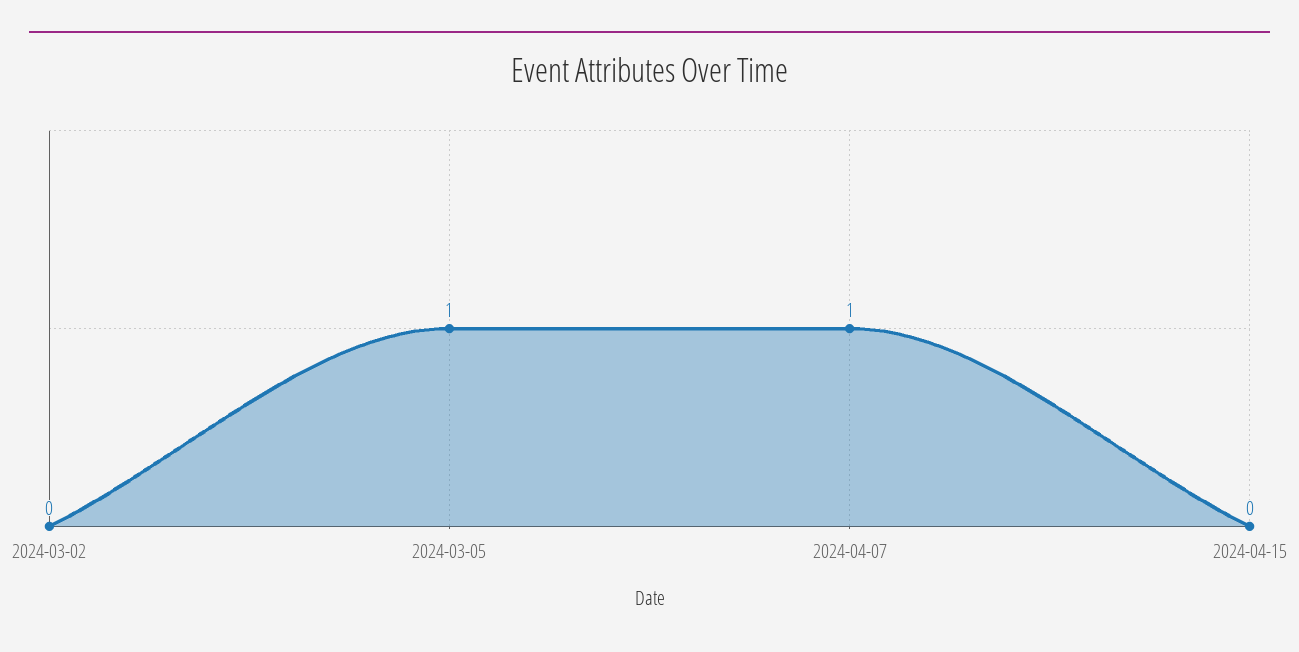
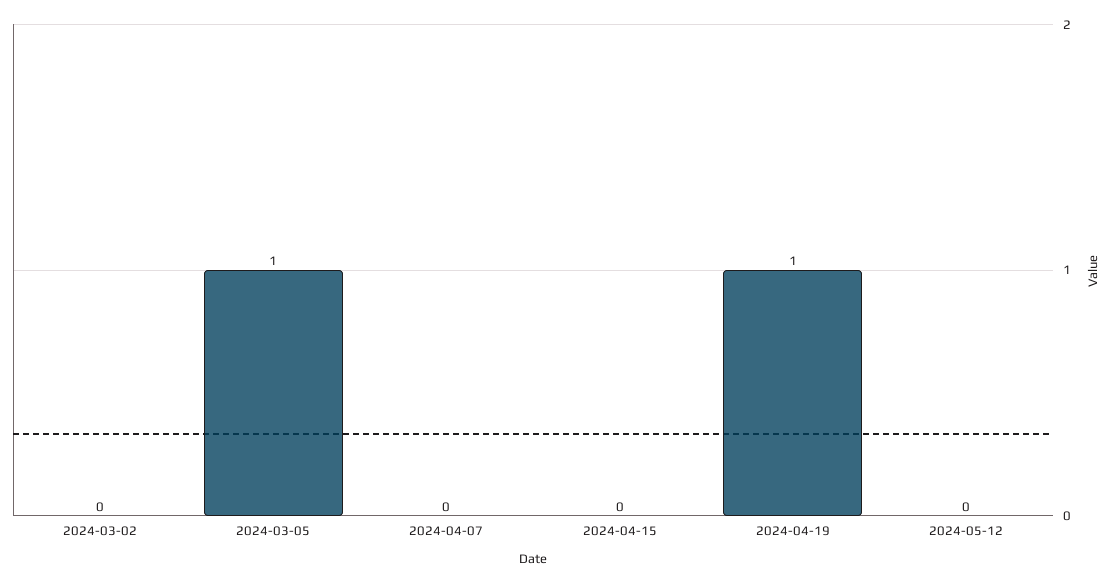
2024-04-07: 1 -> 0
2024-04-19: none -> 1
2024-05-12: none -> 0

